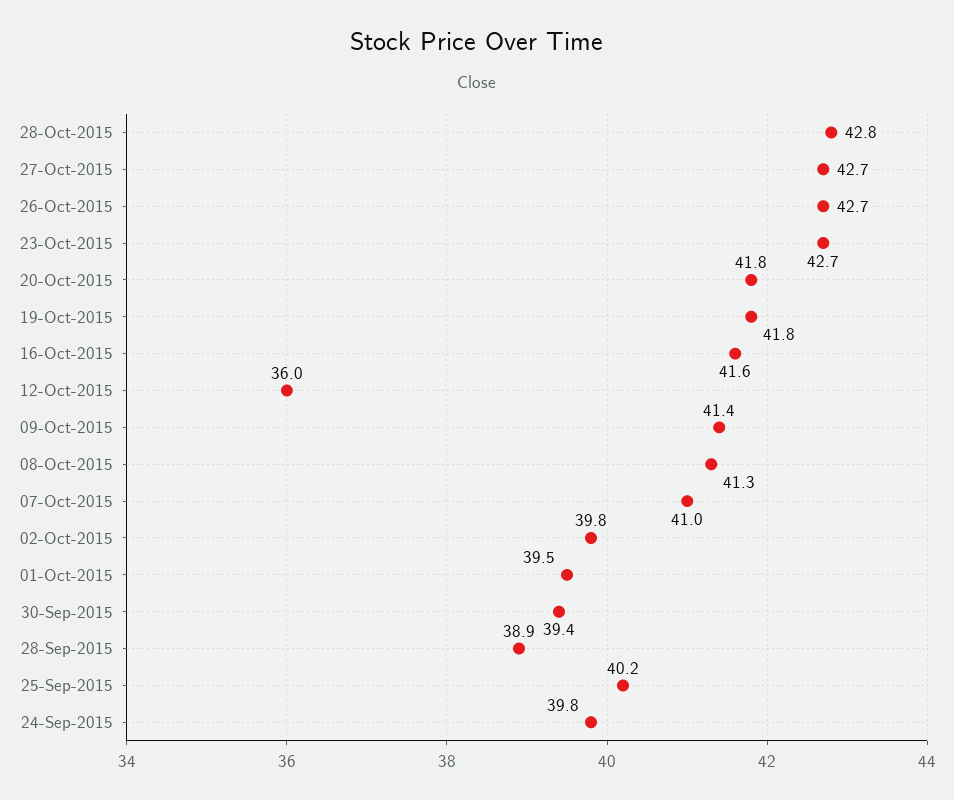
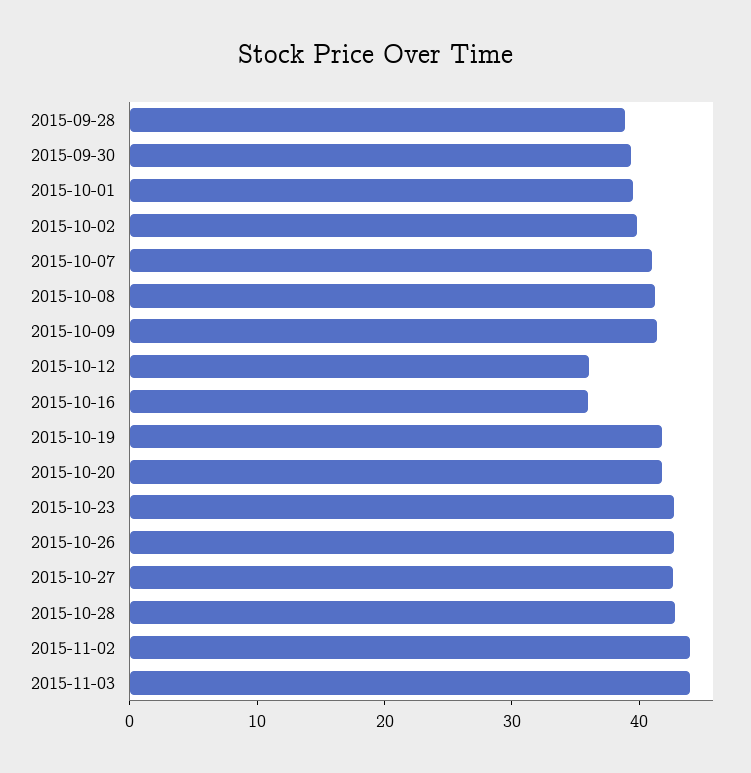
16-Oct-2015: 41.6 -> 36
25-Sep-2015: 40.2 -> none
24-Sep-2015: 39.8 -> none
2015-11-02: none -> 44
2015-11-03: none -> 44

